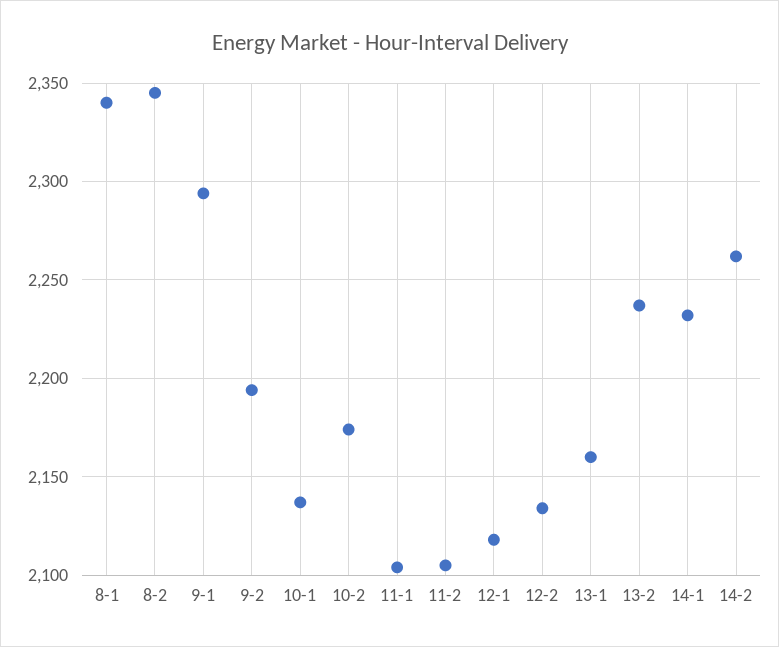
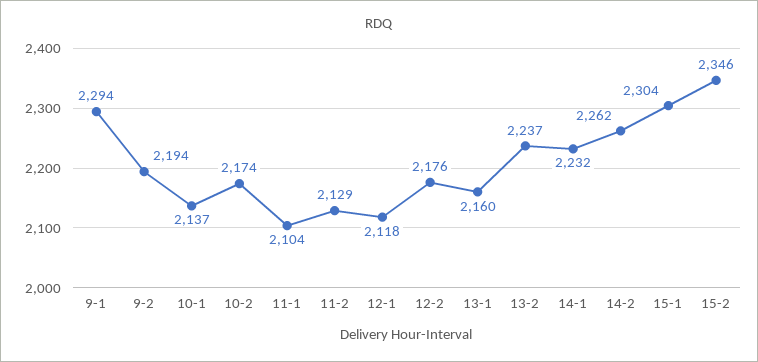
8-1: 2340 -> none
8-2: 2345 -> none
11-2: 2105 -> 2129
12-2: 2135 -> 2176
15-1: none -> 2304
15-2: none -> 2346

